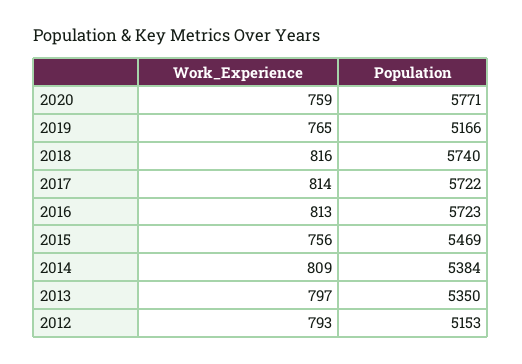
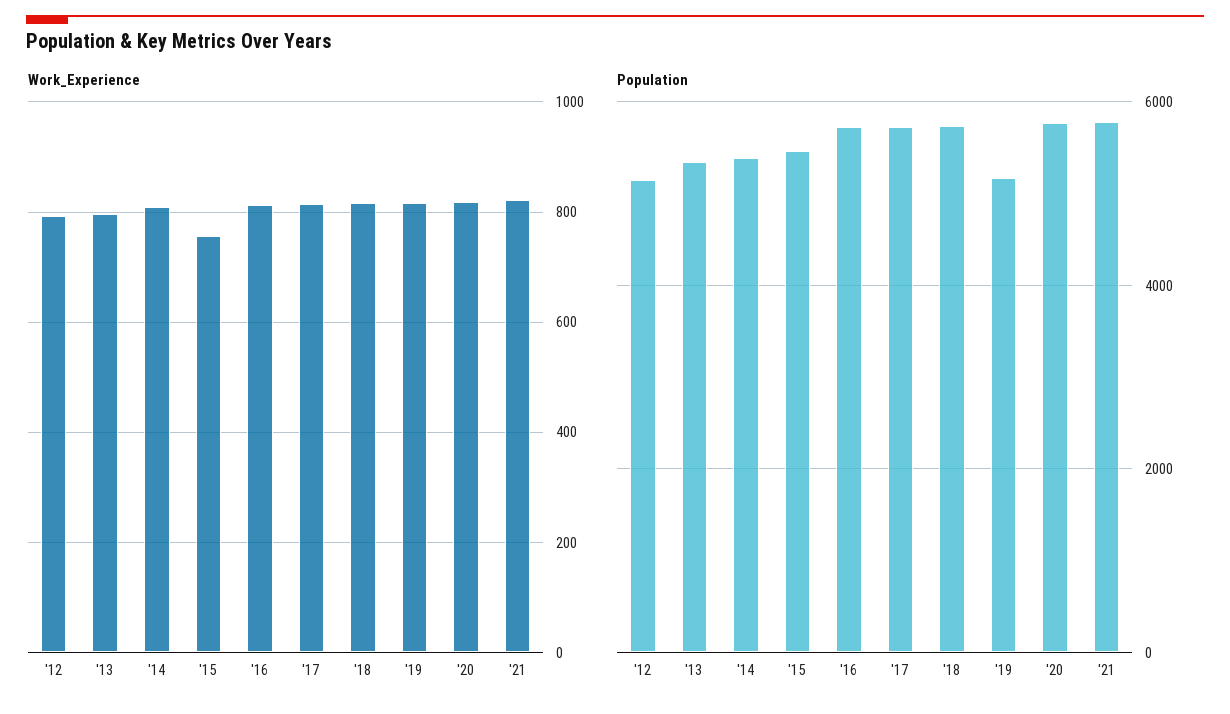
Work_Experience, 2020: 759 -> 820
Work_Experience, 2019: 765 -> 820
Work_Experience, '21: none -> 820
Population, '21: none -> 5800

